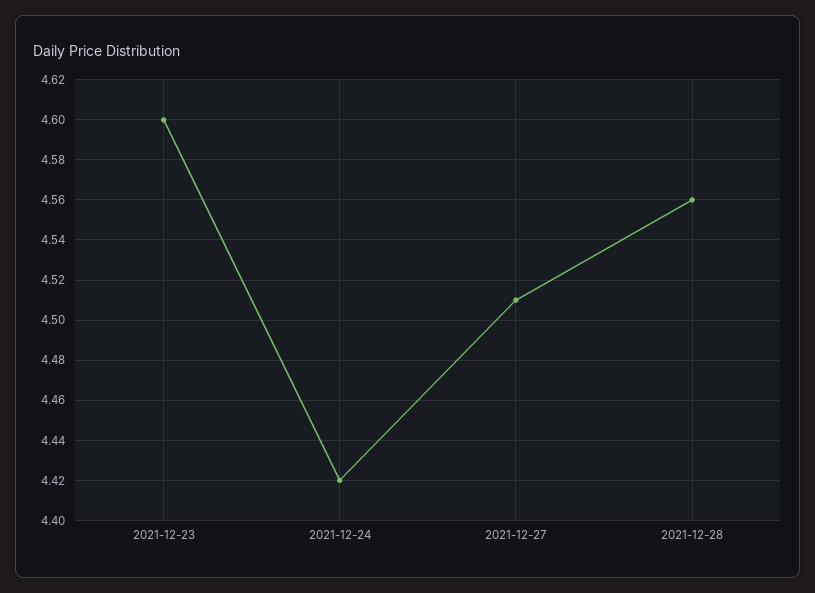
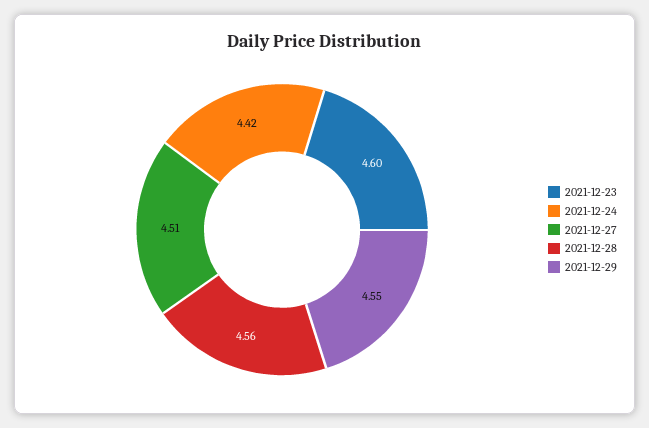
2021-12-29: none -> 4.55

